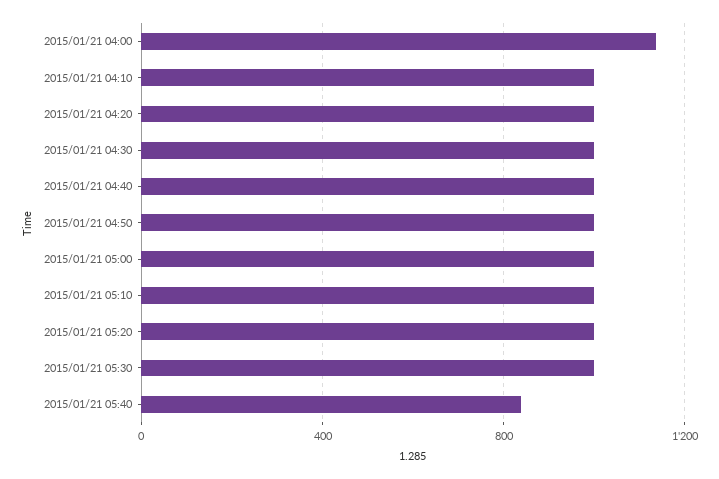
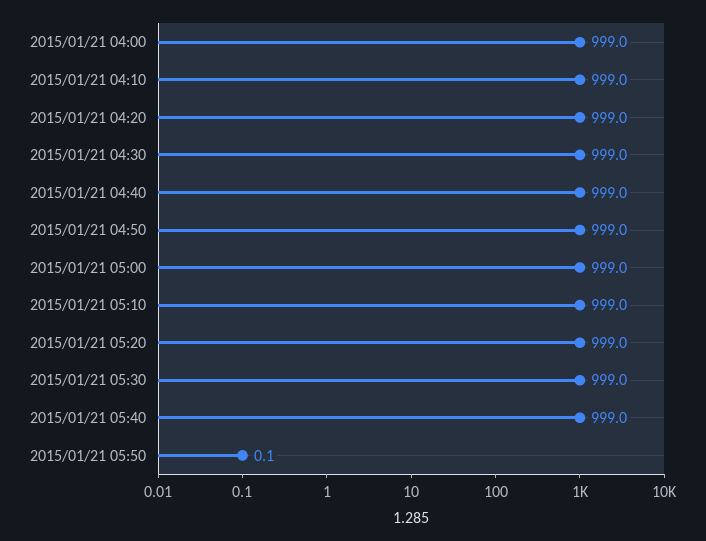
2015/01/21 04:00: 1150 -> 999
2015/01/21 05:40: 850 -> 999
2015/01/21 05:50: none -> 0.1

